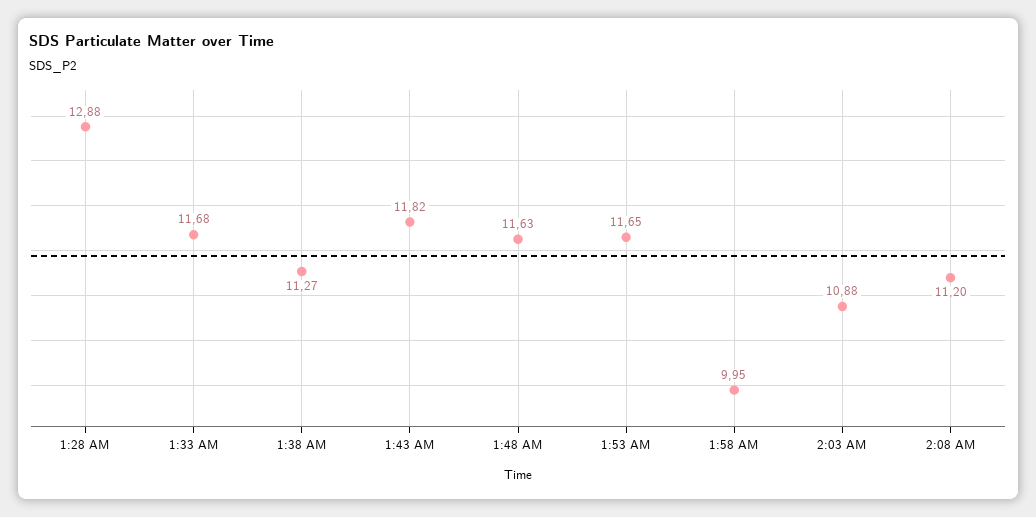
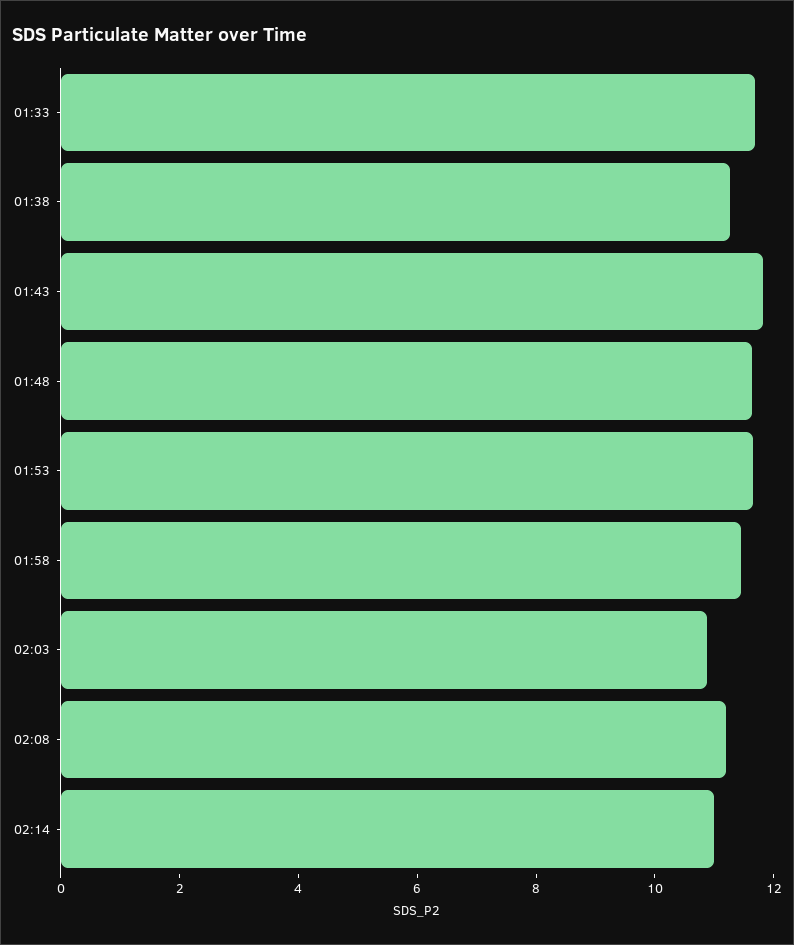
1:28 AM: 12.88 -> none
1:58 AM: 9.95 -> 11.5
02:14: none -> 11

